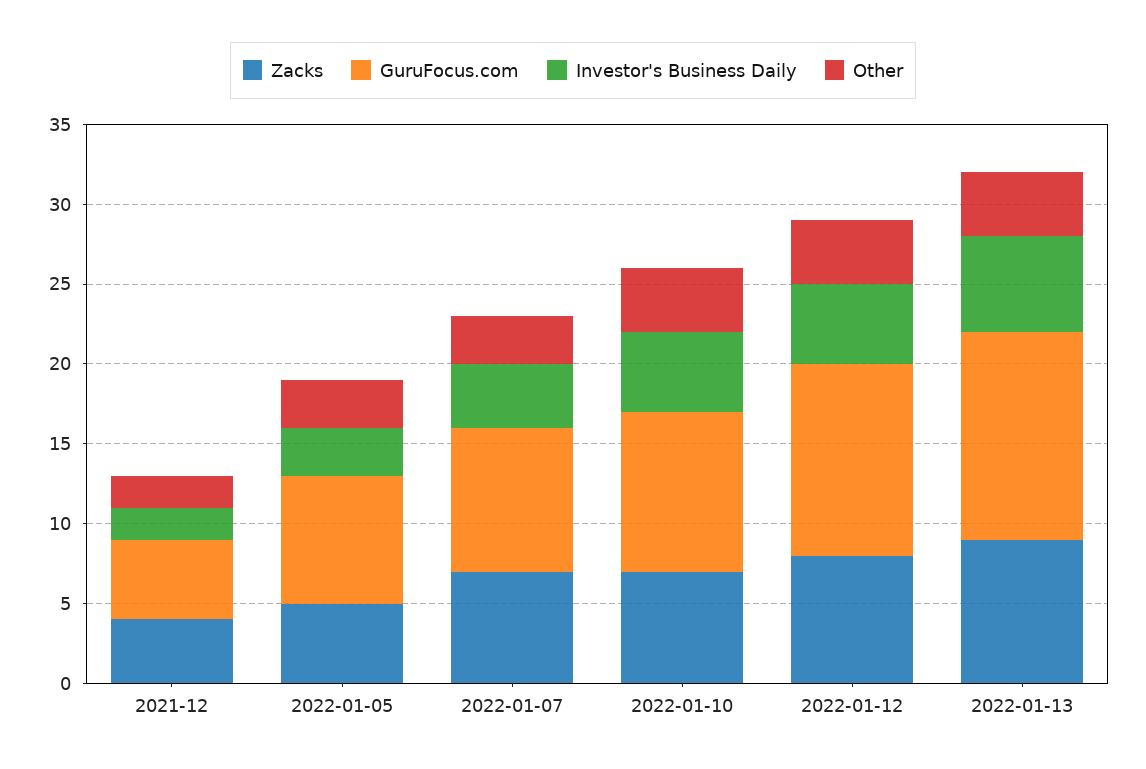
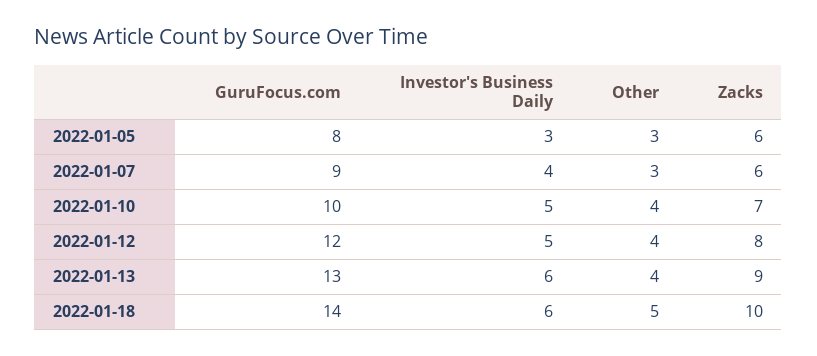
Zacks, 2021-12: 4 -> none
GuruFocus.com, 2021-12: 5 -> none
Investor's Business Daily, 2021-12: 2 -> none
Other, 2021-12: 2 -> none
Zacks, 2022-01-05: 5 -> 6
Zacks, 2022-01-07: 7 -> 6
GuruFocus.com, 2022-01-18: none -> 14
Investor's Business Daily, 2022-01-18: none -> 6
Other, 2022-01-18: none -> 5
Zacks, 2022-01-18: none -> 10

